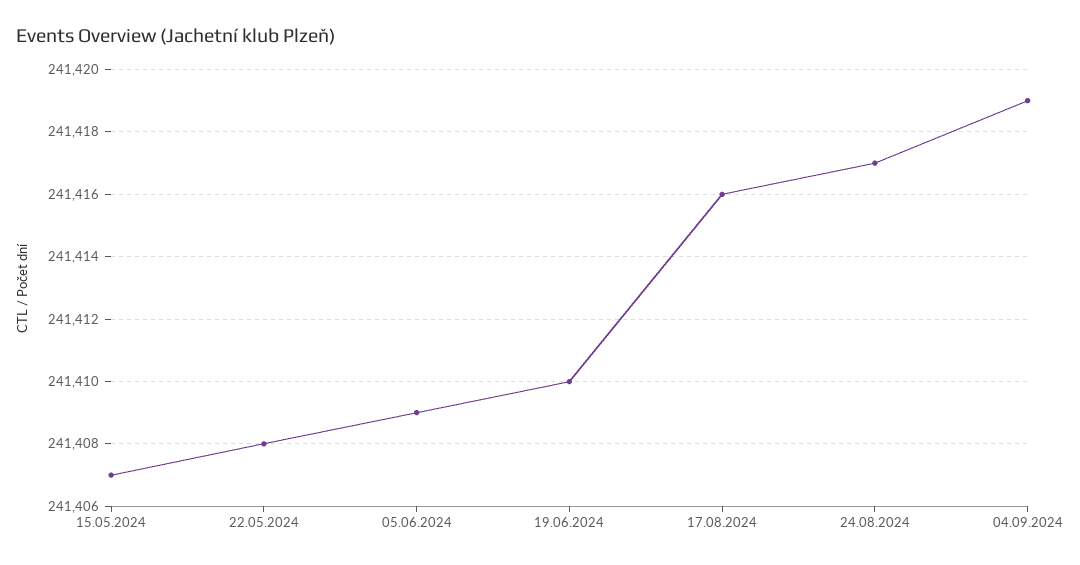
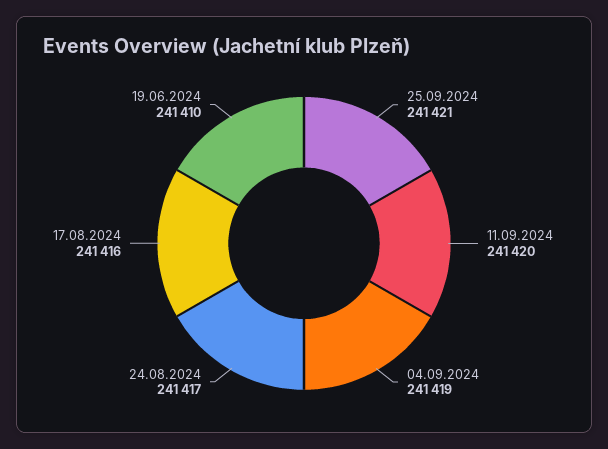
15.05.2024: 241407 -> none
22.05.2024: 241408 -> none
05.06.2024: 241409 -> none
25.09.2024: none -> 241421
11.09.2024: none -> 241420

